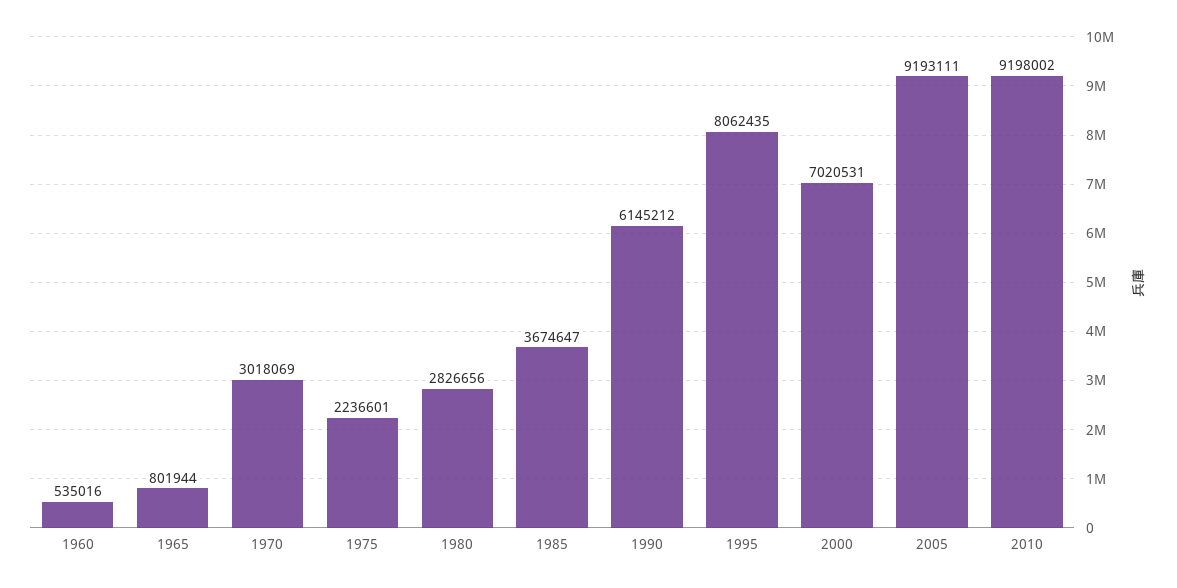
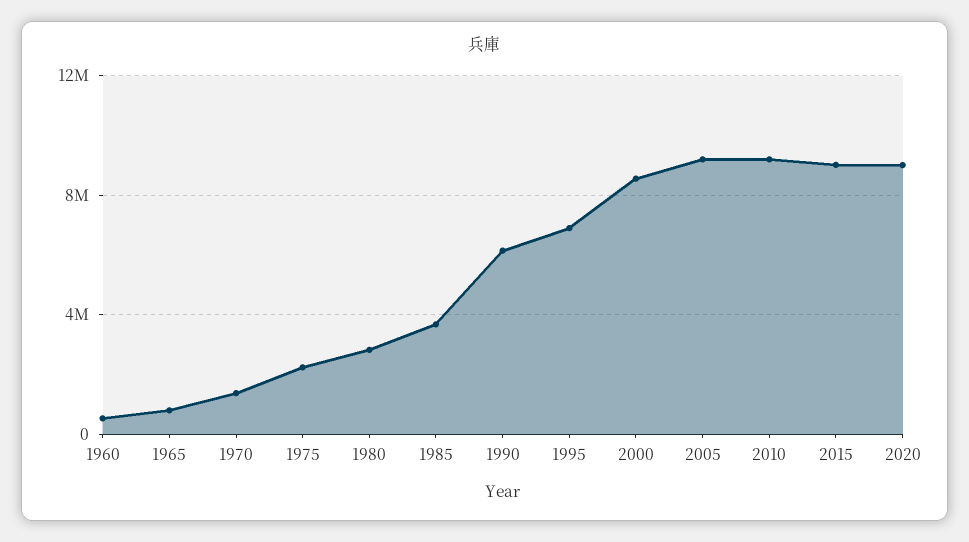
1970: 3018069 -> 1500000
1995: 8062435 -> 7000000
2000: 7020531 -> 8500000
2015: none -> 9000000
2020: none -> 9000000

